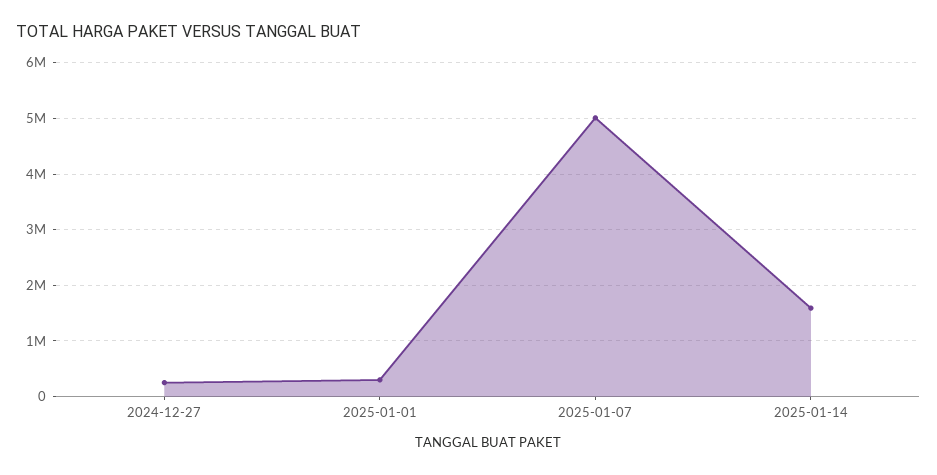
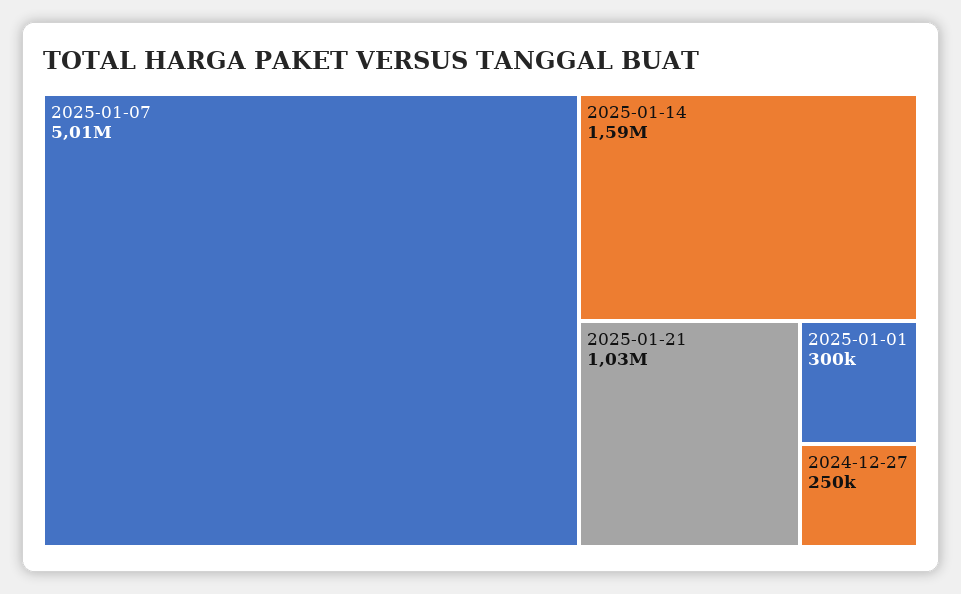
2025-01-21: none -> 1030000

